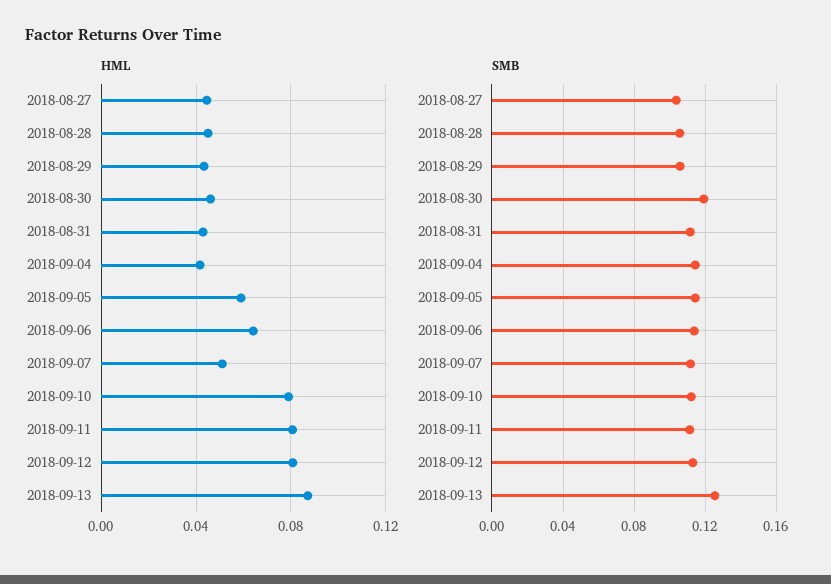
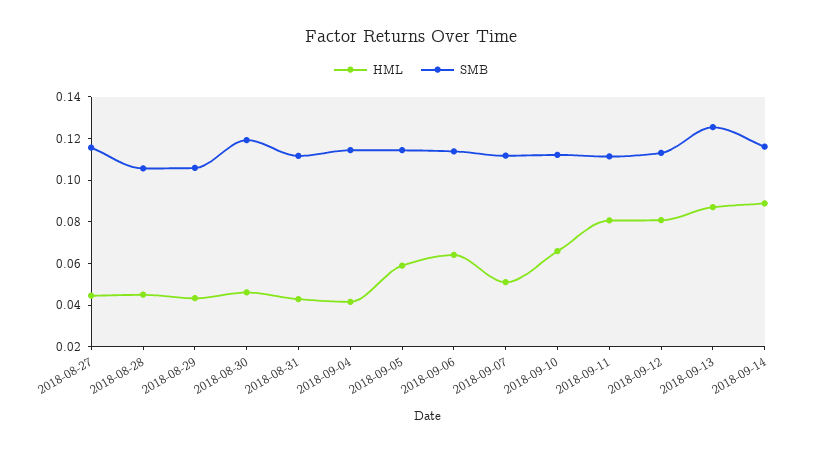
HML, 2018-09-10: 0.08 -> 0.065
SMB, 2018-08-27: 0.105 -> 0.115
HML, 2018-09-14: none -> 0.09
SMB, 2018-09-14: none -> 0.115

